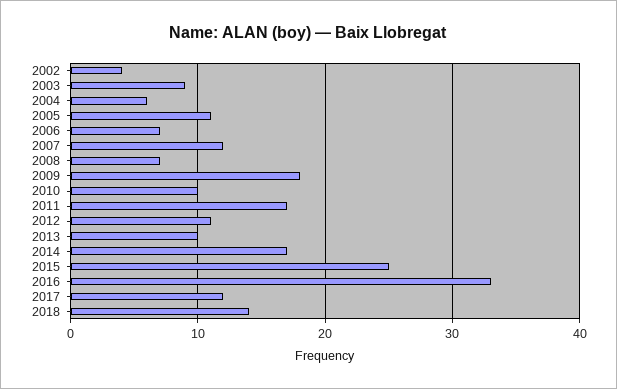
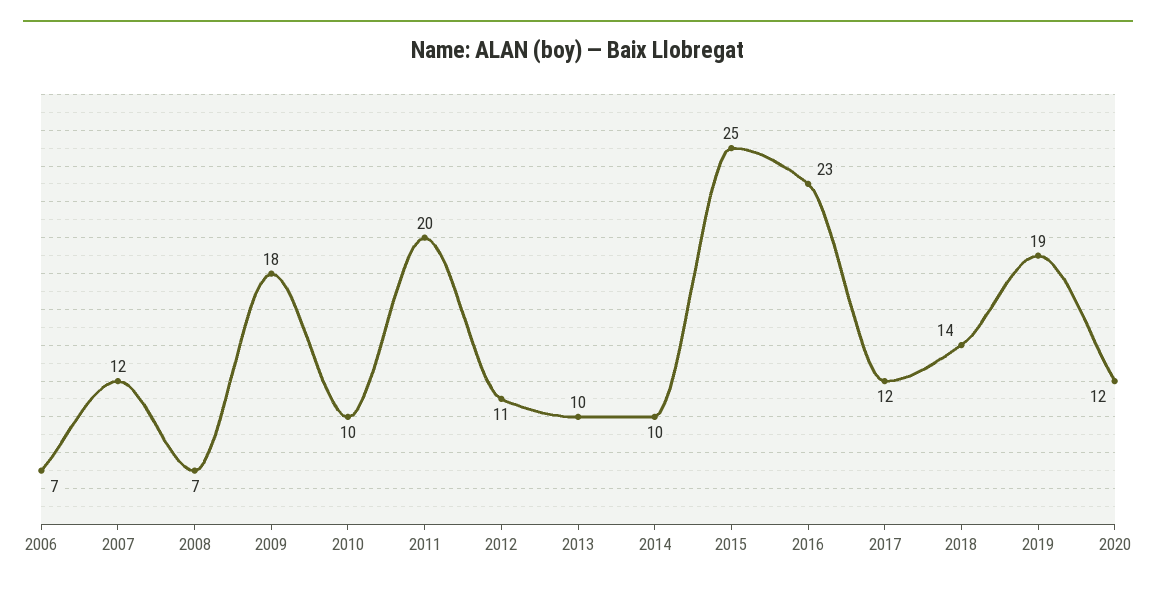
2002: 4 -> none
2003: 9 -> none
2004: 6 -> none
2005: 11 -> none
2011: 17 -> 20
2014: 17 -> 10
2016: 33 -> 23
2019: none -> 19
2020: none -> 12

